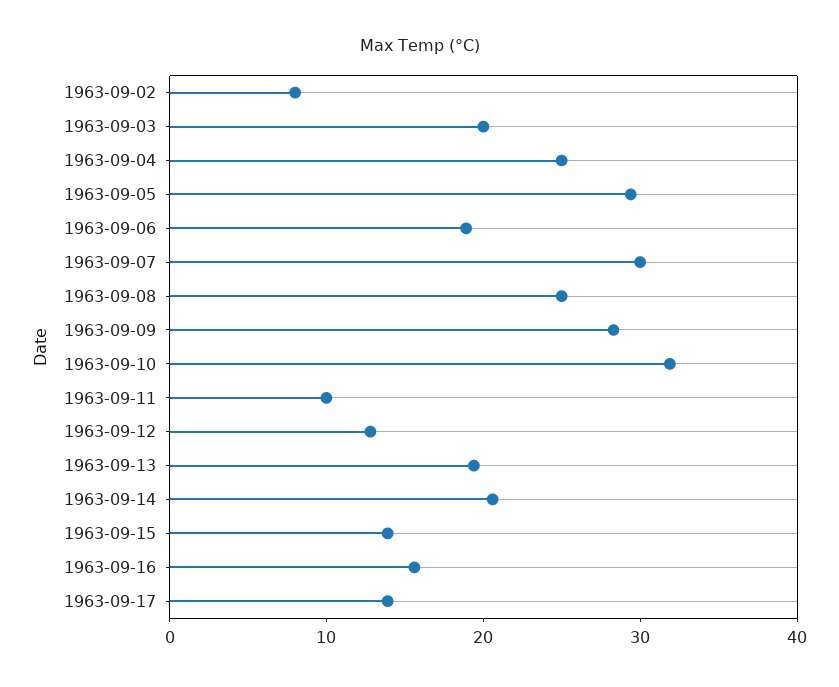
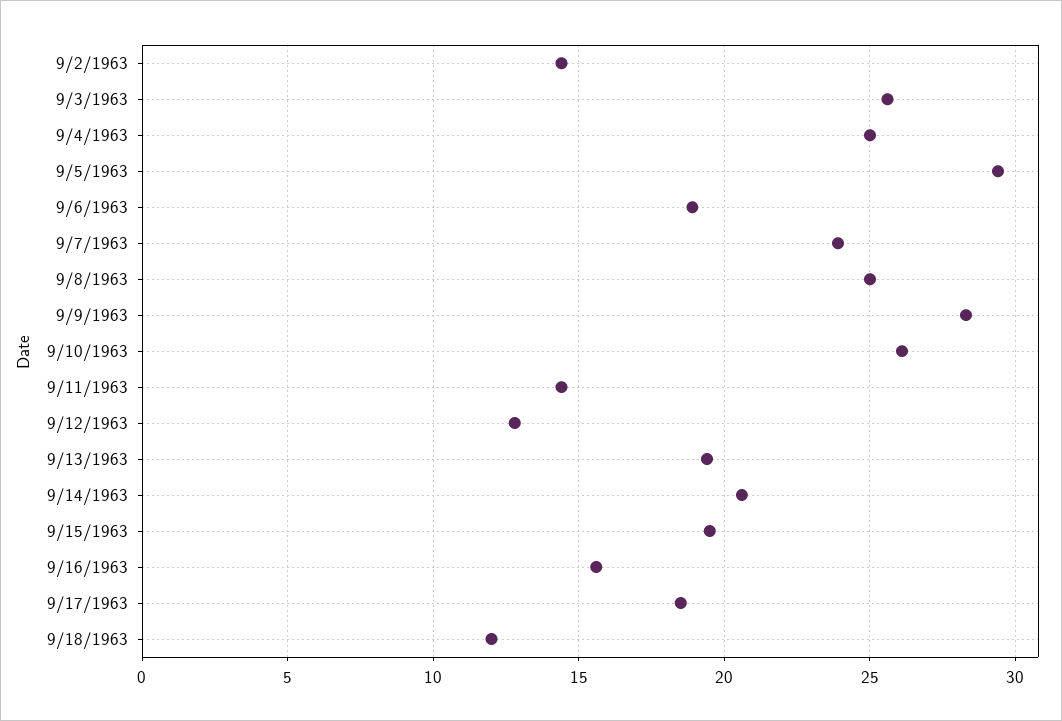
1963-09-02: 8 -> 14.5
1963-09-03: 20 -> 25.5
1963-09-07: 30 -> 24
1963-09-10: 32 -> 26
1963-09-11: 10 -> 14.5
1963-09-15: 14 -> 19.5
1963-09-17: 14 -> 18.5
9/18/1963: none -> 12

